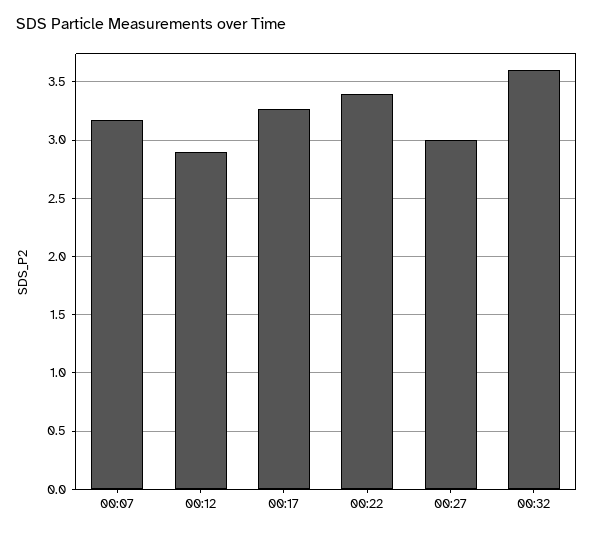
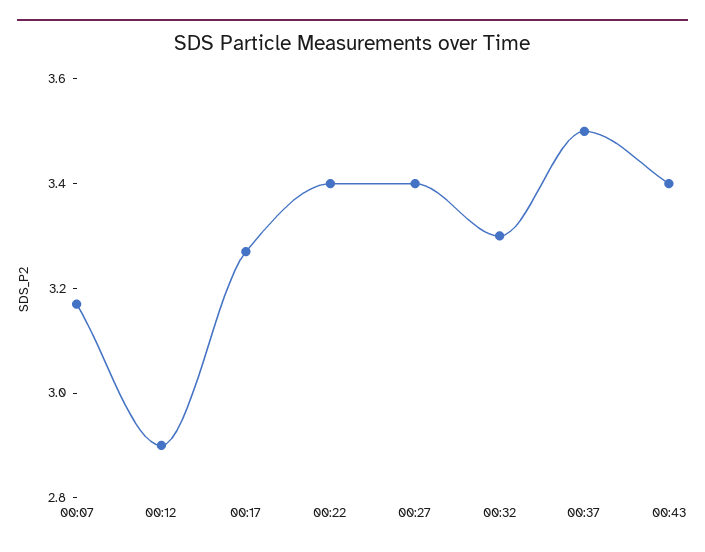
00:27: 3 -> 3.4
00:32: 3.6 -> 3.3
00:37: none -> 3.5
00:43: none -> 3.4

